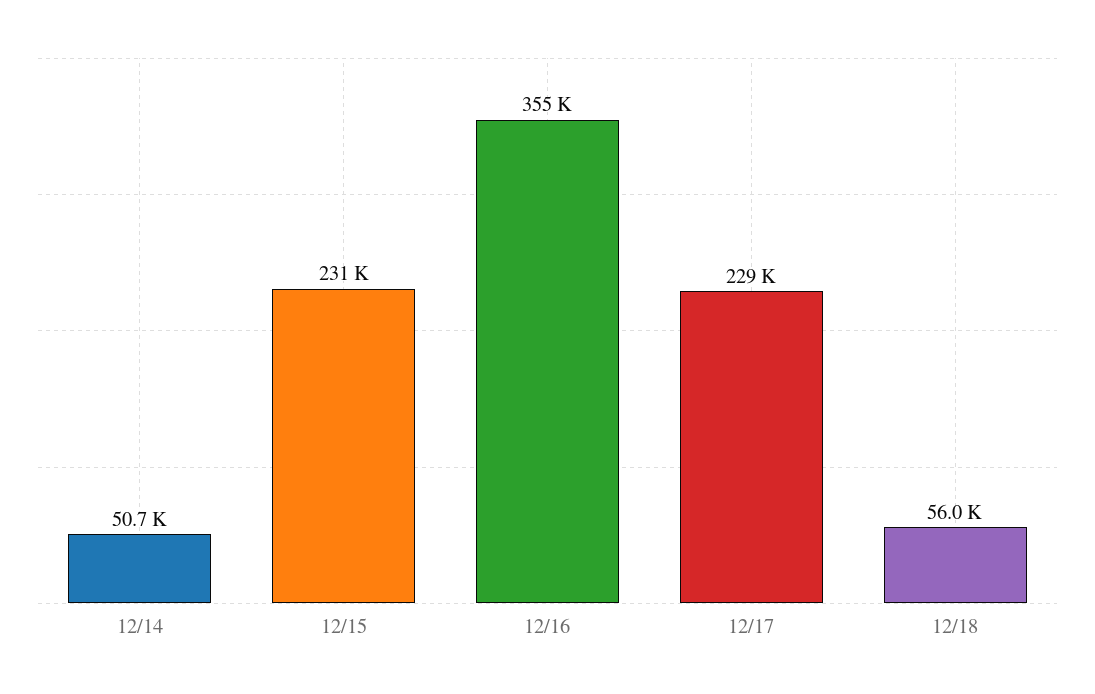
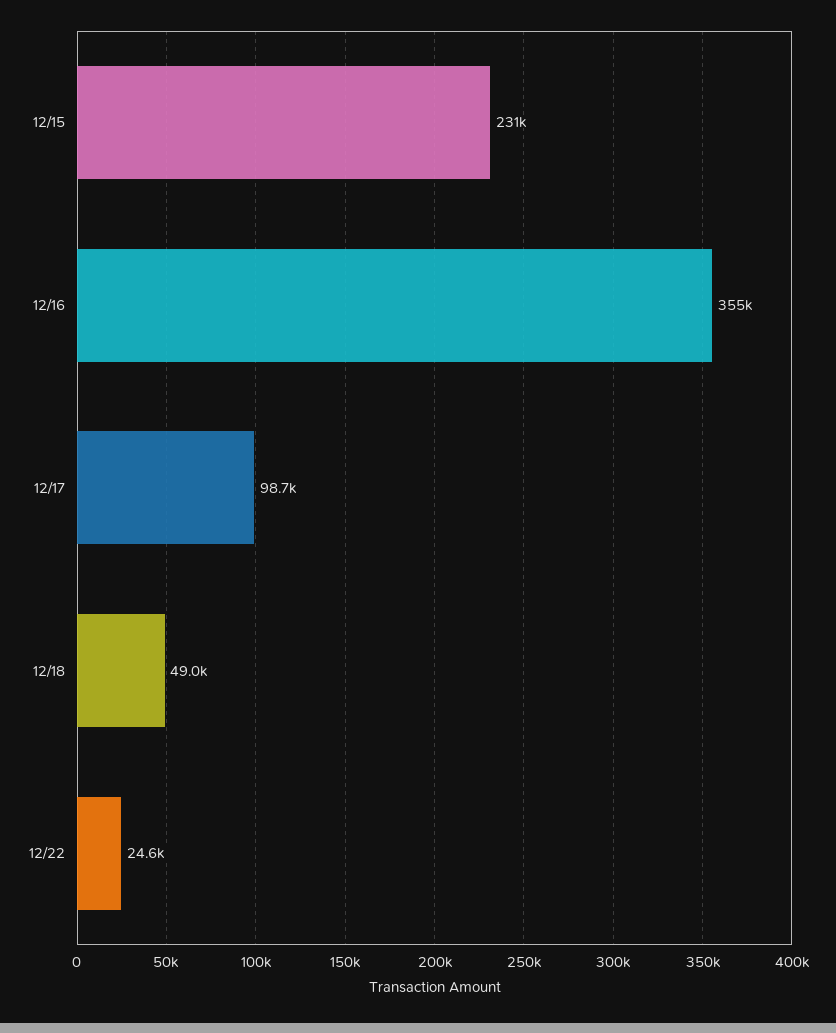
12/14: 50700 -> none
12/17: 229000 -> 98700
12/18: 56000 -> 49000
12/22: none -> 24600

